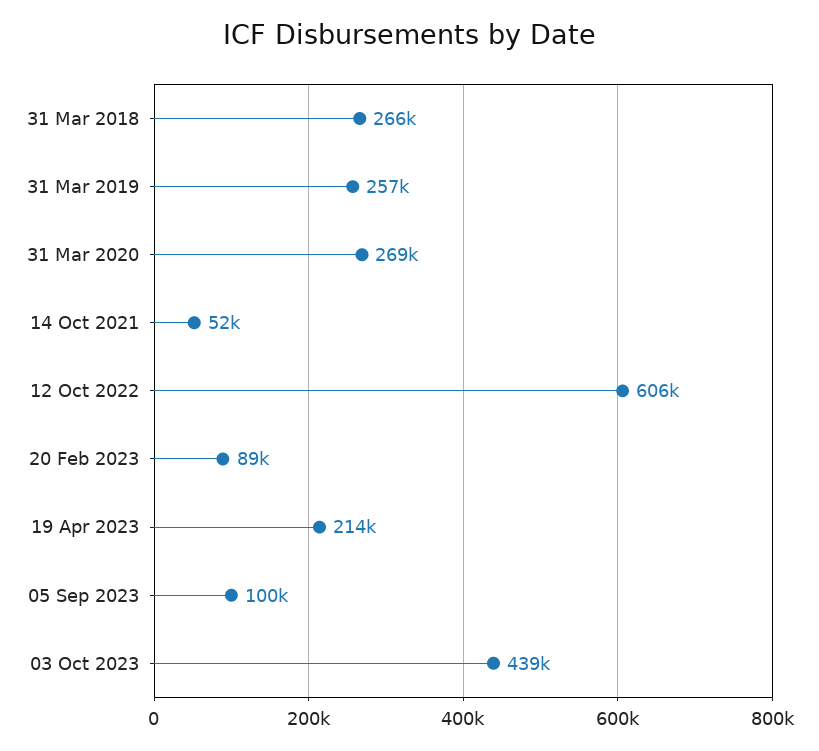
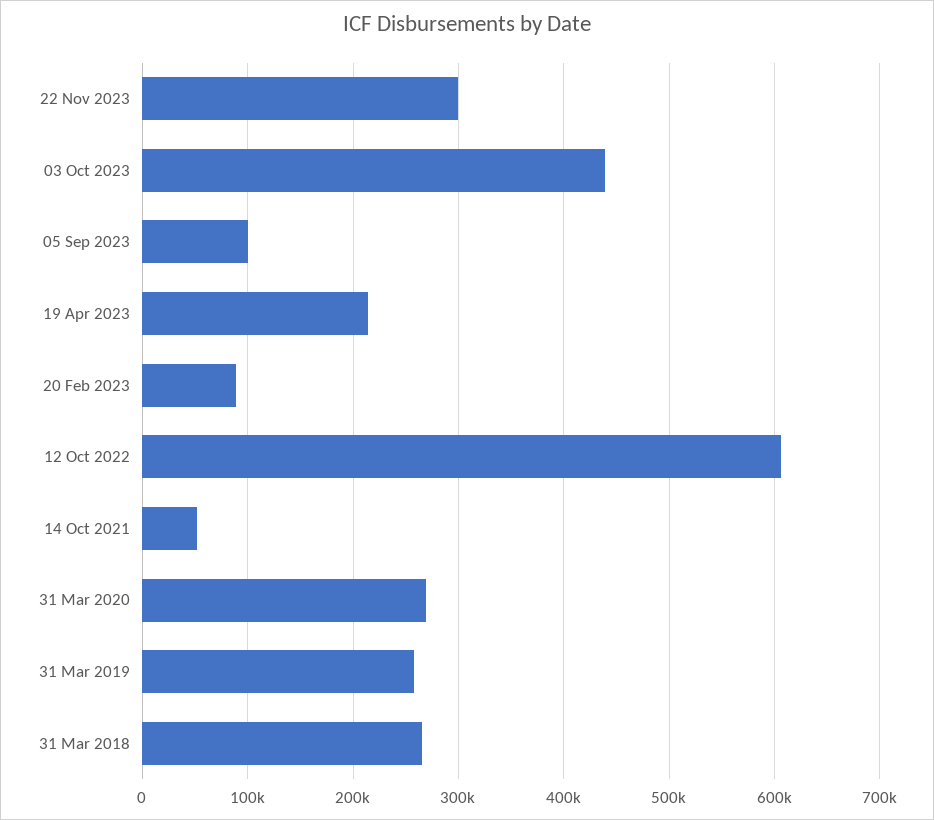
22 Nov 2023: none -> 300000

